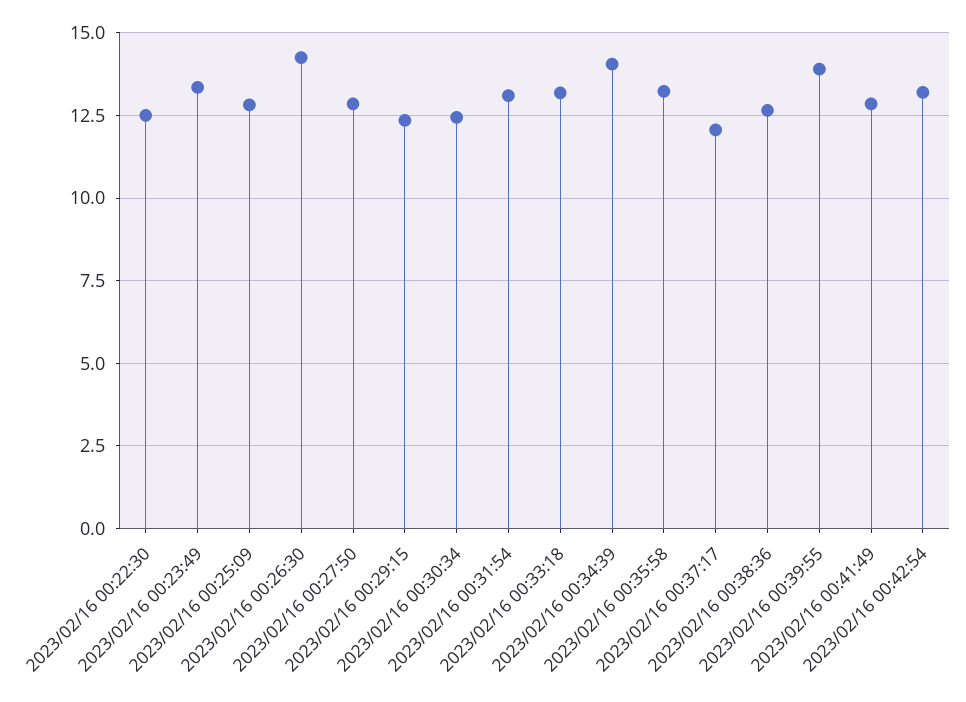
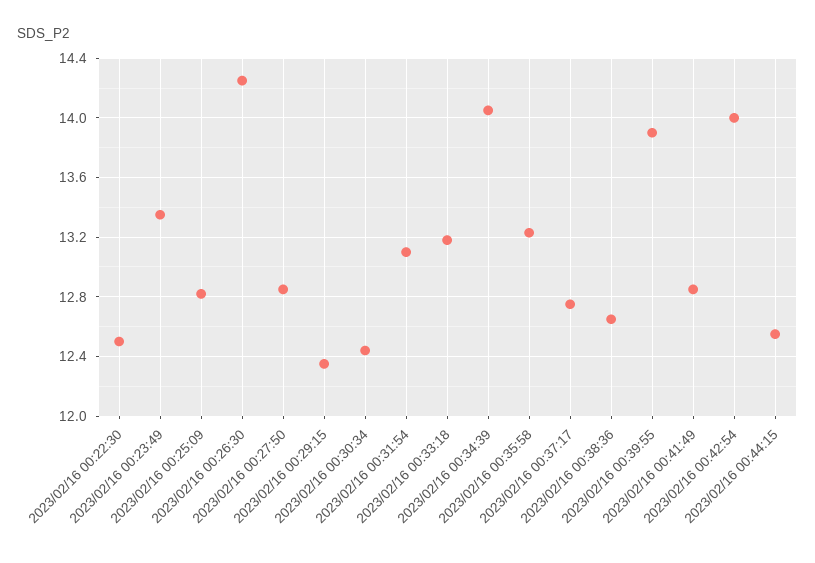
2023/02/16 00:37:17: 12 -> 12.75
2023/02/16 00:42:54: 13.25 -> 14
2023/02/16 00:44:15: none -> 12.55

